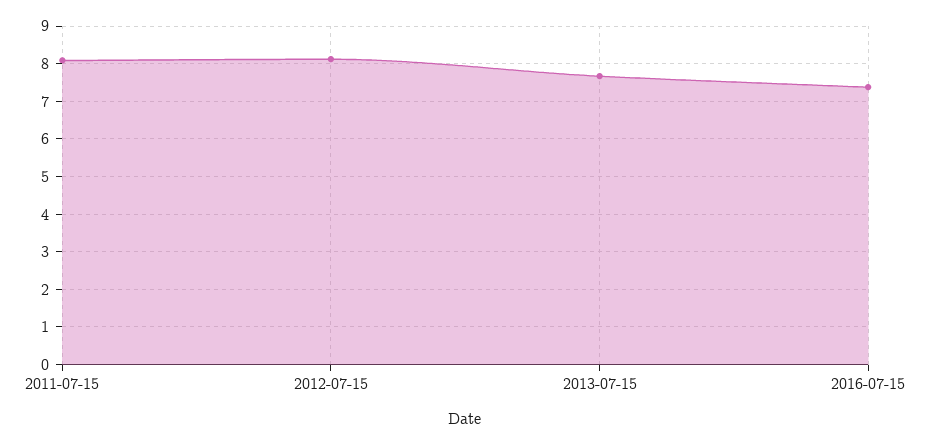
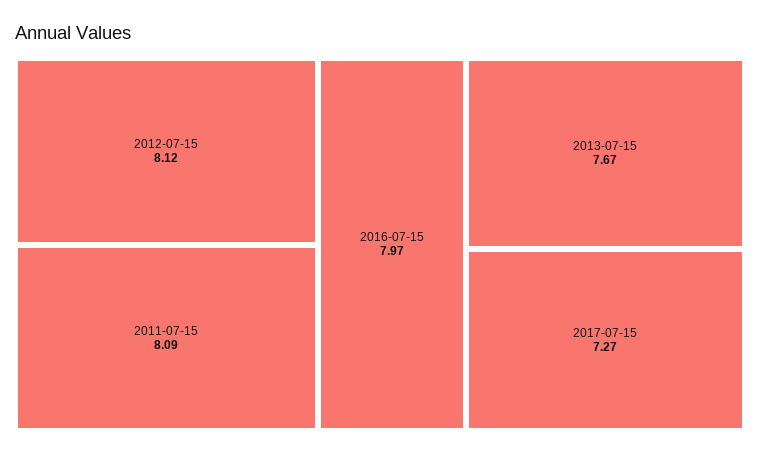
2016-07-15: 7.4 -> 7.97
2017-07-15: none -> 7.27

